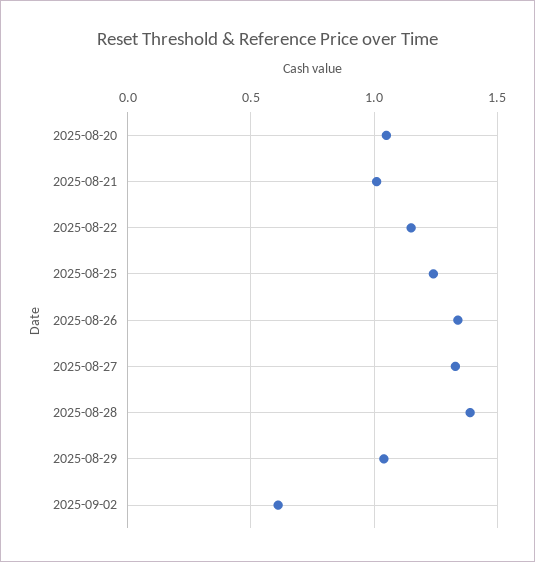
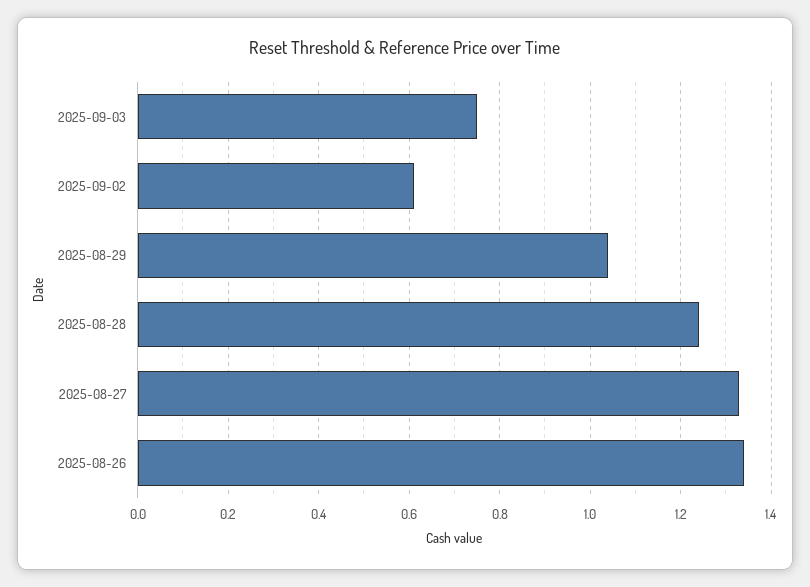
2025-08-20: 1.05 -> none
2025-08-21: 1 -> none
2025-08-22: 1.15 -> none
2025-08-25: 1.25 -> none
2025-08-28: 1.4 -> 1.25
2025-09-03: none -> 0.75

